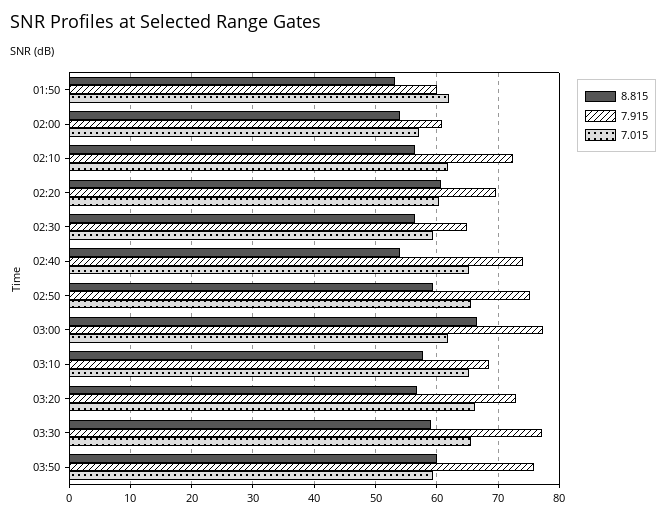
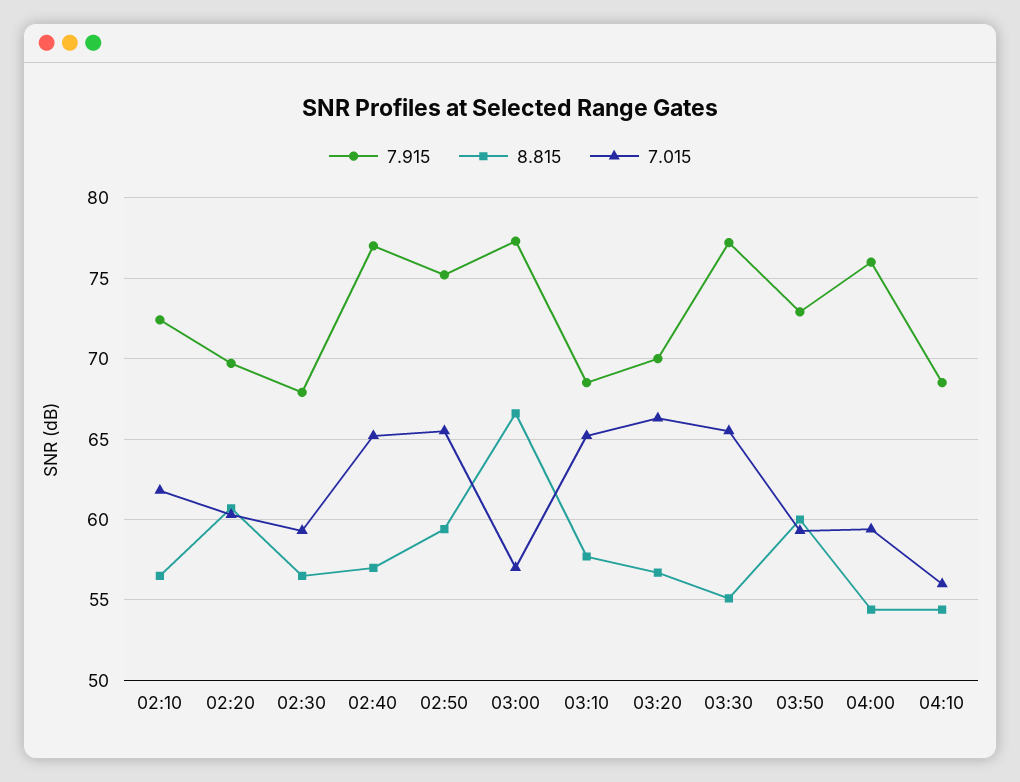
8.815, 01:50: 53 -> none
7.915, 01:50: 60 -> none
7.015, 01:50: 62 -> none
8.815, 02:00: 54 -> none
7.915, 02:00: 61 -> none
7.015, 02:00: 57 -> none
7.915, 02:30: 65 -> 68
8.815, 02:40: 54 -> 57
7.915, 02:40: 74 -> 77
7.015, 03:00: 62 -> 57
7.915, 03:20: 73 -> 70
8.815, 03:30: 59 -> 55
7.915, 03:50: 76 -> 73
7.915, 04:00: none -> 76
8.815, 04:00: none -> 54.5
7.015, 04:00: none -> 59.5
7.915, 04:10: none -> 68.5
8.815, 04:10: none -> 54.5
7.015, 04:10: none -> 56

